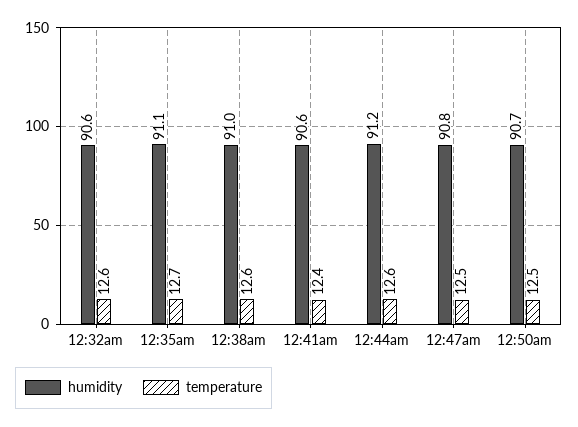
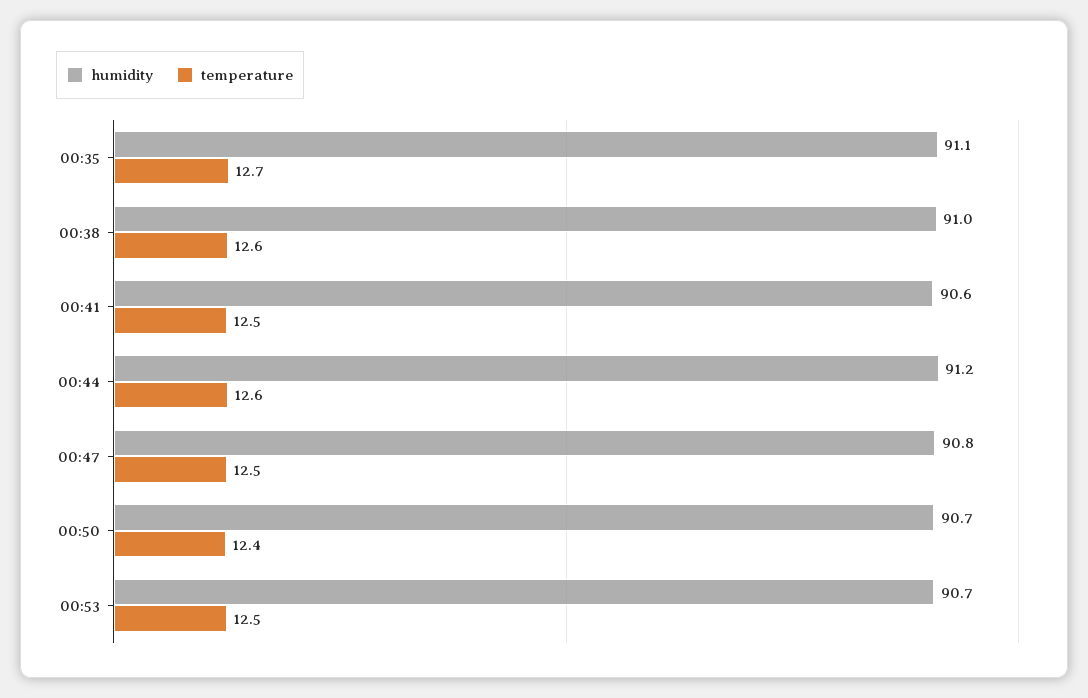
humidity, 12:32am: 90.6 -> none
temperature, 12:32am: 12.6 -> none
temperature, 12:41am: 12.4 -> 12.5
temperature, 12:50am: 12.5 -> 12.4
humidity, 00:53: none -> 90.7
temperature, 00:53: none -> 12.5

